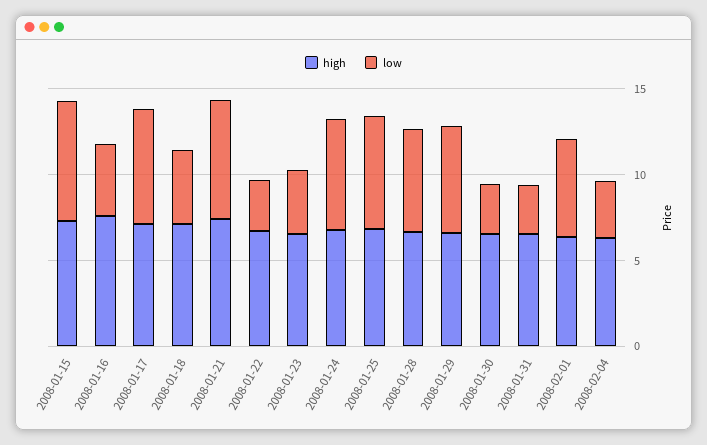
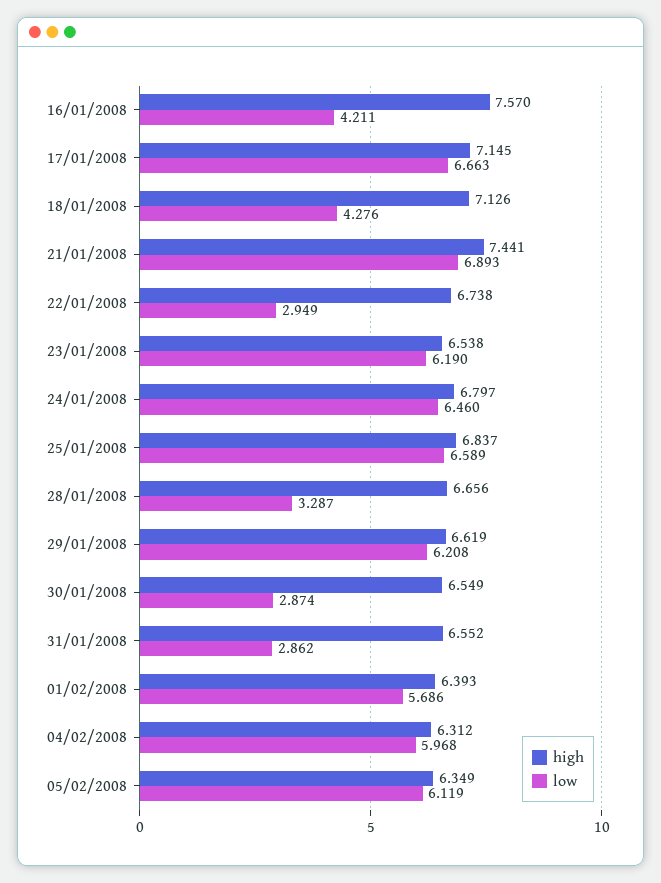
high, 2008-01-15: 7 -> none
low, 2008-01-15: 7 -> none
low, 2008-01-23: 4 -> 6.19
low, 2008-01-28: 6 -> 3.287
low, 2008-02-04: 3 -> 5.968
high, 05/02/2008: none -> 6.349
low, 05/02/2008: none -> 6.119

